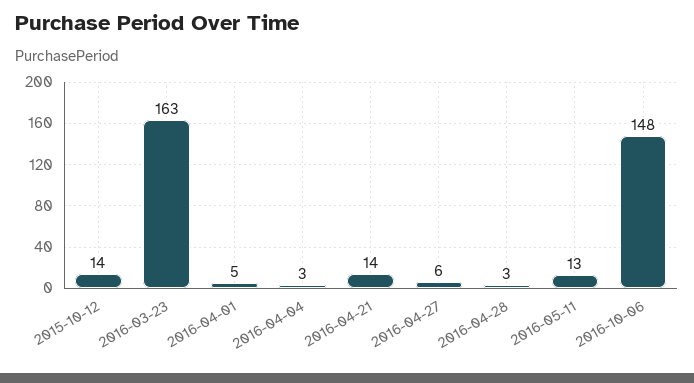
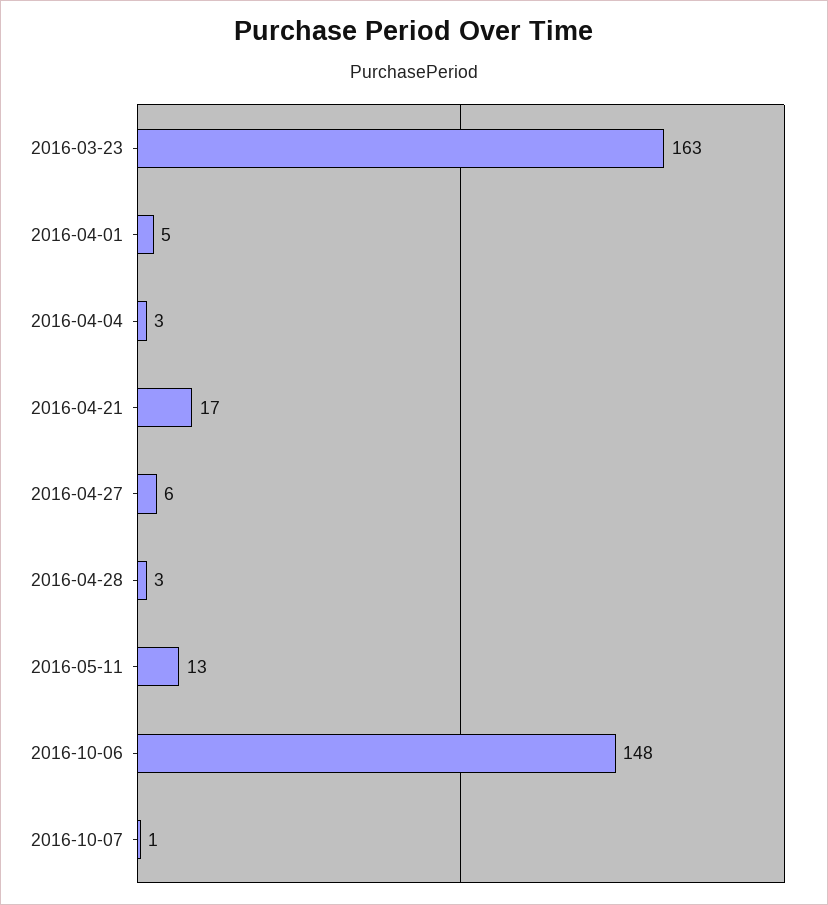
2015-10-12: 14 -> none
2016-04-21: 14 -> 17
2016-10-07: none -> 1

